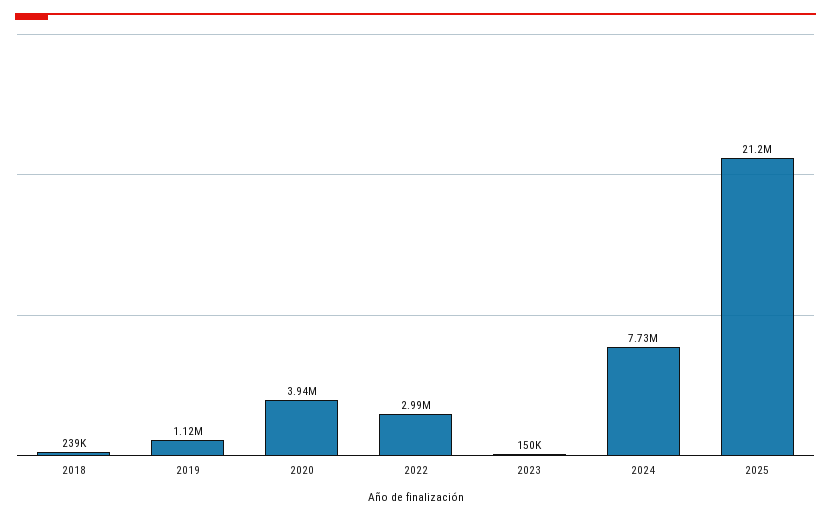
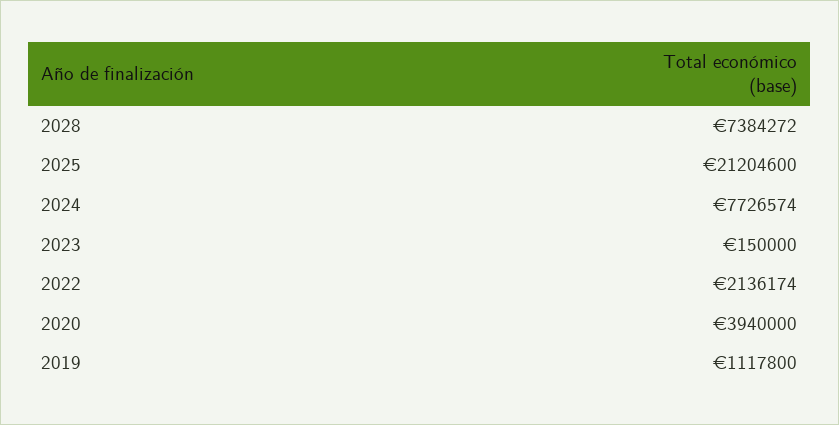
2018: 239000 -> none
2022: 2990000 -> 2136174
2028: none -> 7384272

